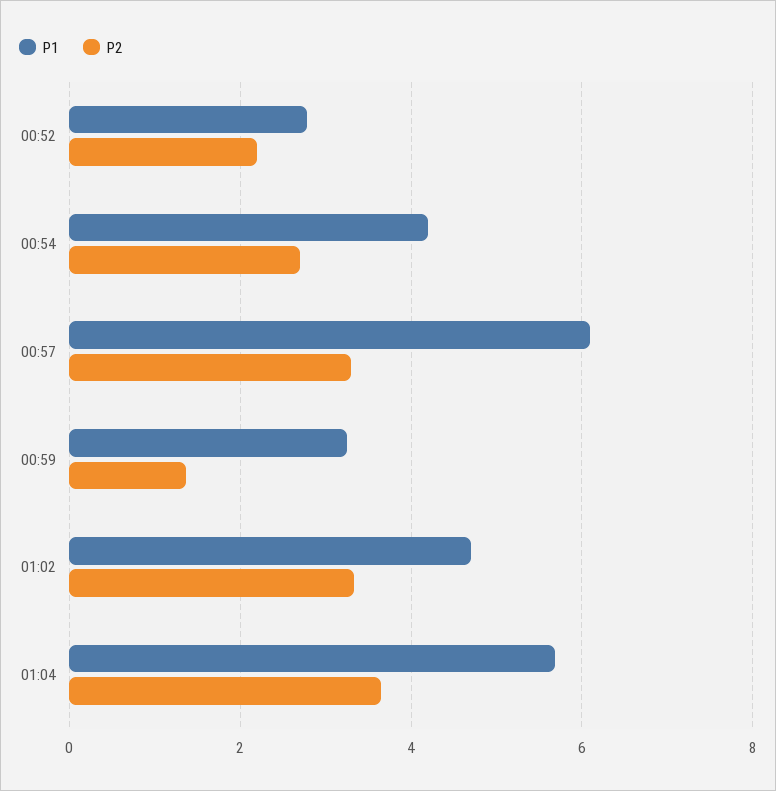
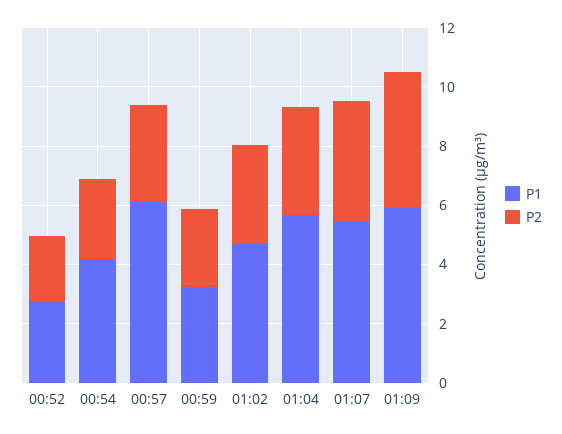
P2, 00:59: 1.4 -> 2.5
P1, 01:07: none -> 5.5
P2, 01:07: none -> 4
P1, 01:09: none -> 6
P2, 01:09: none -> 4.5

